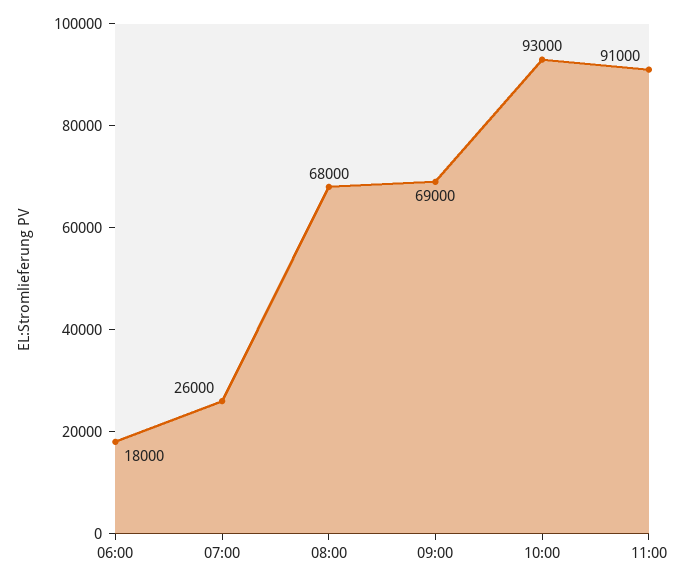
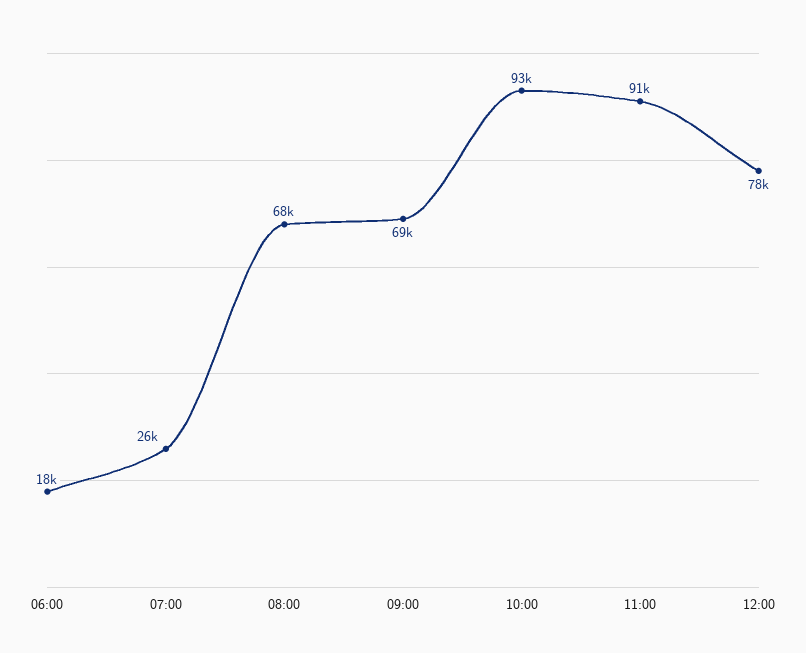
12:00: none -> 78000

